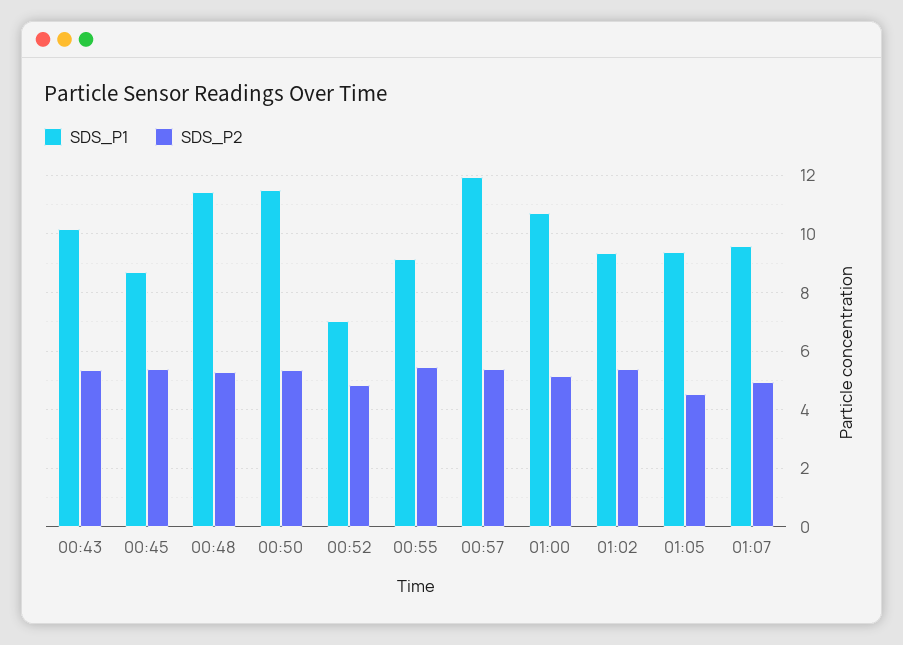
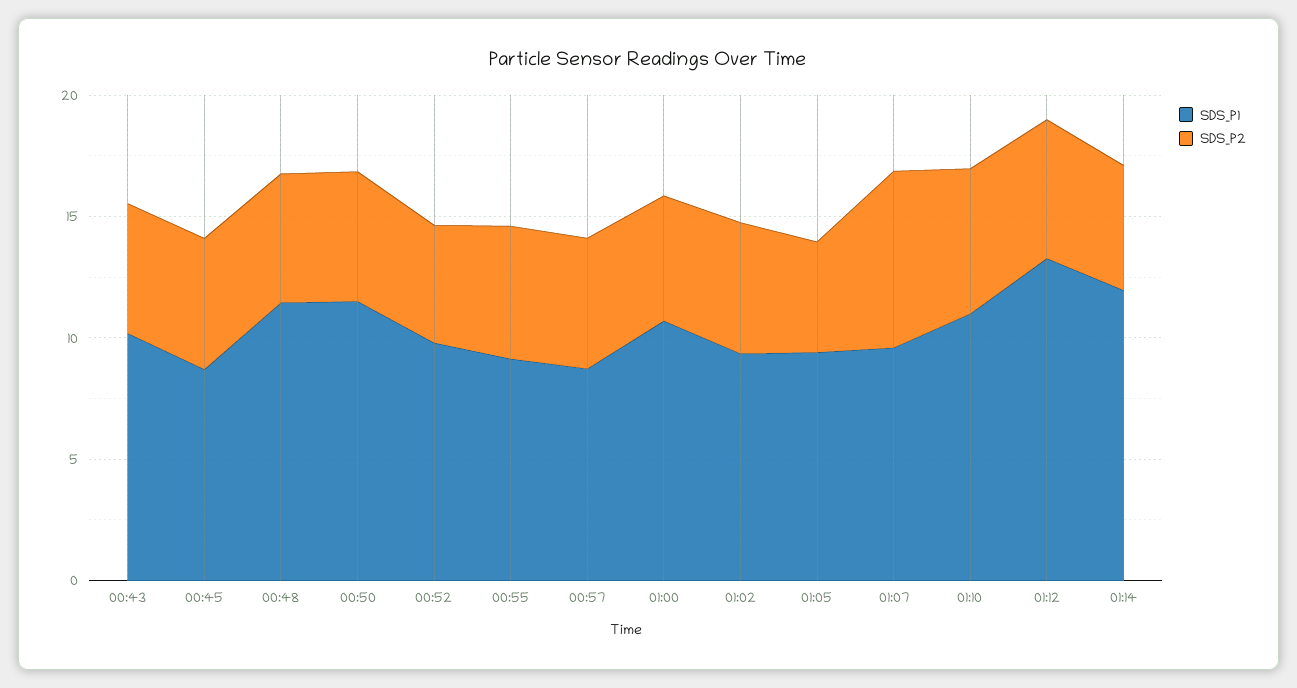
SDS_P1, 00:52: 7 -> 10
SDS_P1, 00:57: 12 -> 9
SDS_P2, 01:07: 5 -> 7
SDS_P1, 01:10: none -> 11
SDS_P2, 01:10: none -> 6
SDS_P1, 01:12: none -> 13
SDS_P2, 01:12: none -> 6
SDS_P1, 01:14: none -> 12
SDS_P2, 01:14: none -> 5

